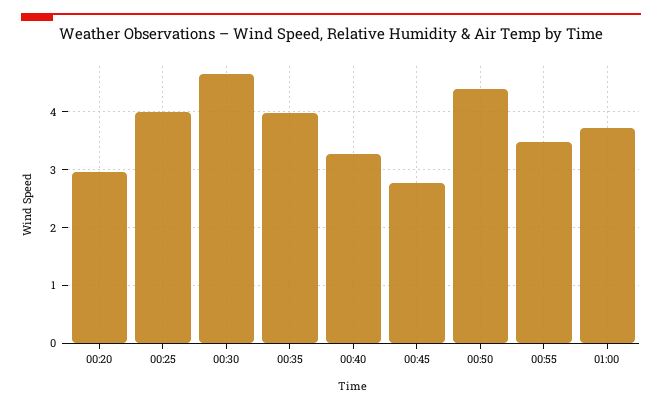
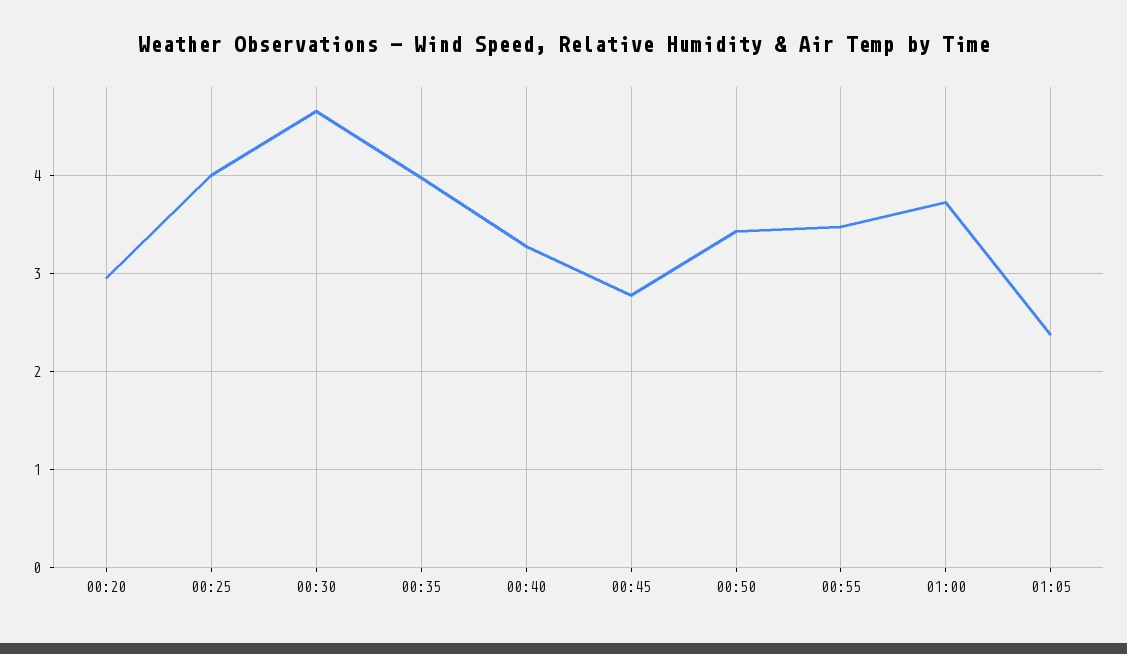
00:50: 4.4 -> 3.4
01:05: none -> 2.4

